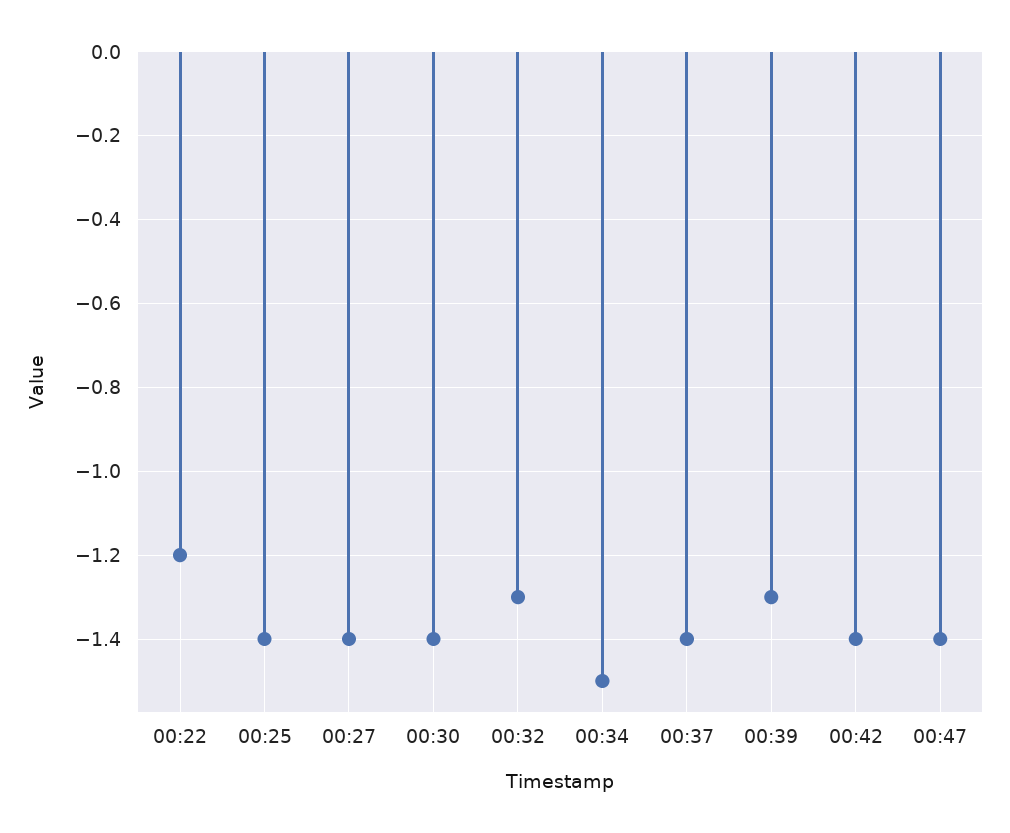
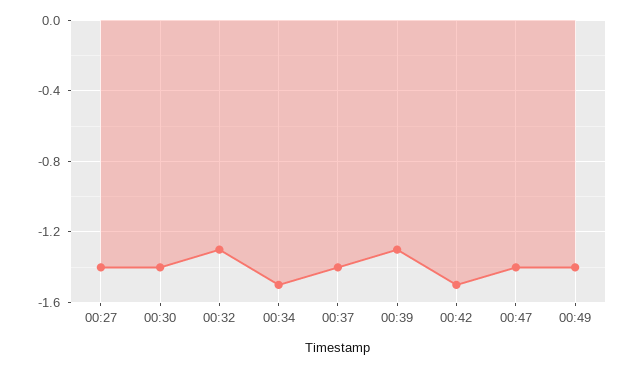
00:22: -1.2 -> none
00:25: -1.4 -> none
00:42: -1.4 -> -1.5
00:49: none -> -1.4

